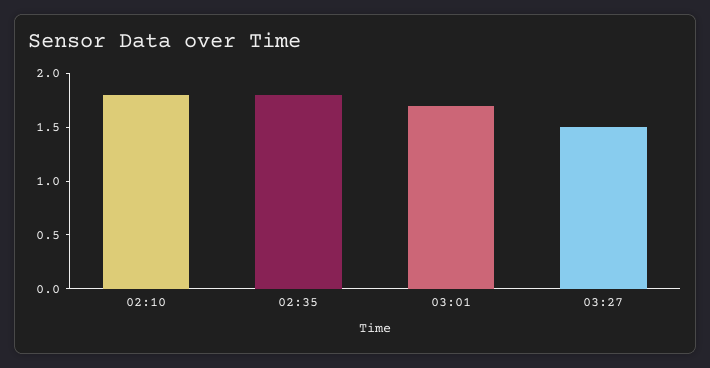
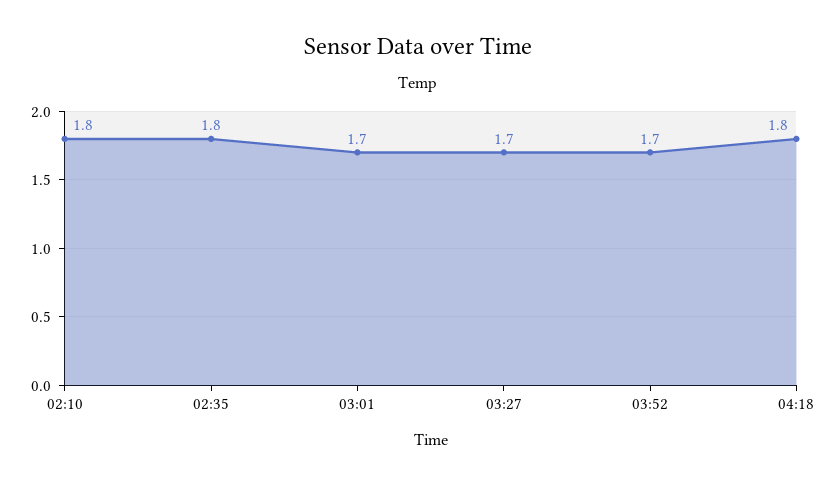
03:27: 1.5 -> 1.7
03:52: none -> 1.7
04:18: none -> 1.8

